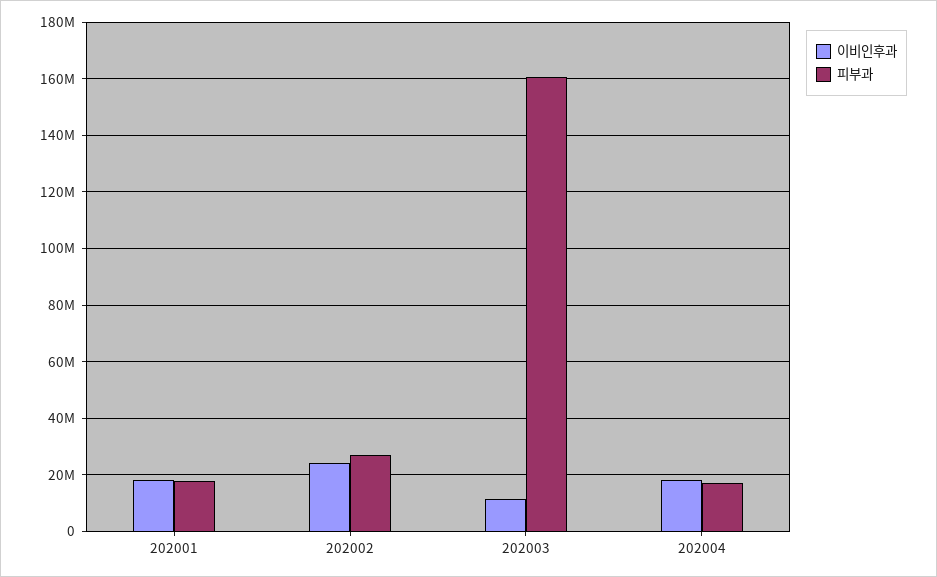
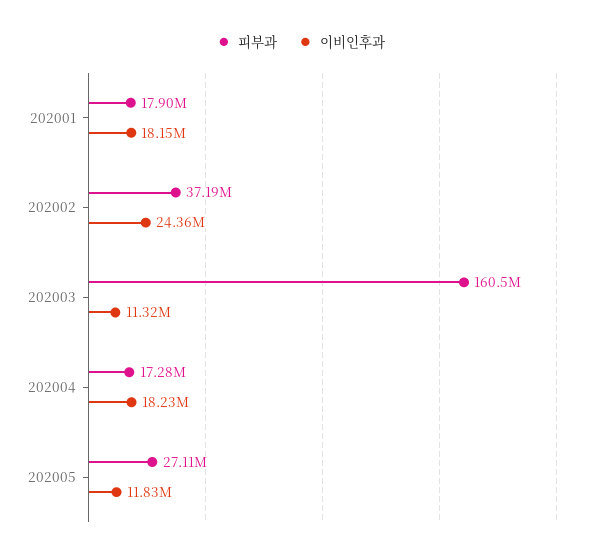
피부과, 202002: 27500000 -> 37190000
피부과, 202005: none -> 27110000
이비인후과, 202005: none -> 11830000

